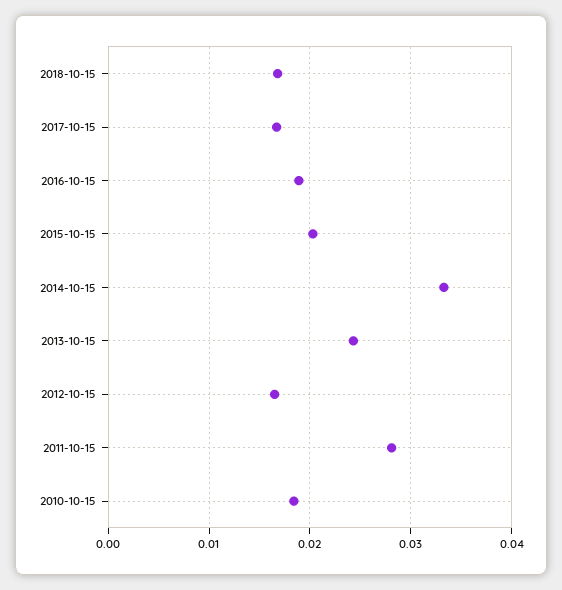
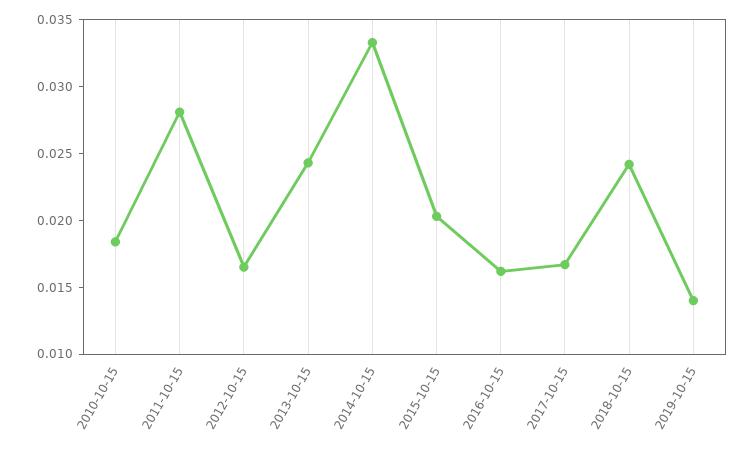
2018-10-15: 0.017 -> 0.024
2016-10-15: 0.019 -> 0.016
2019-10-15: none -> 0.014

